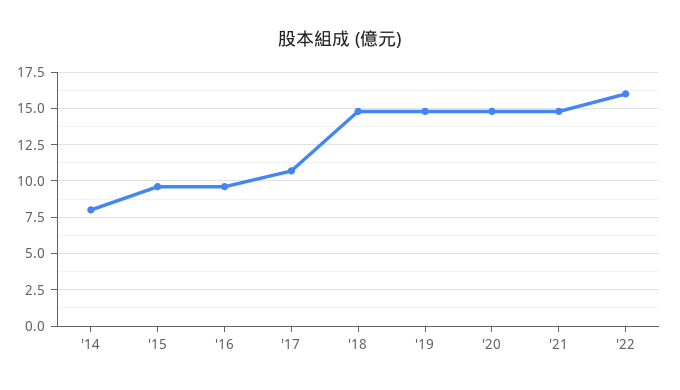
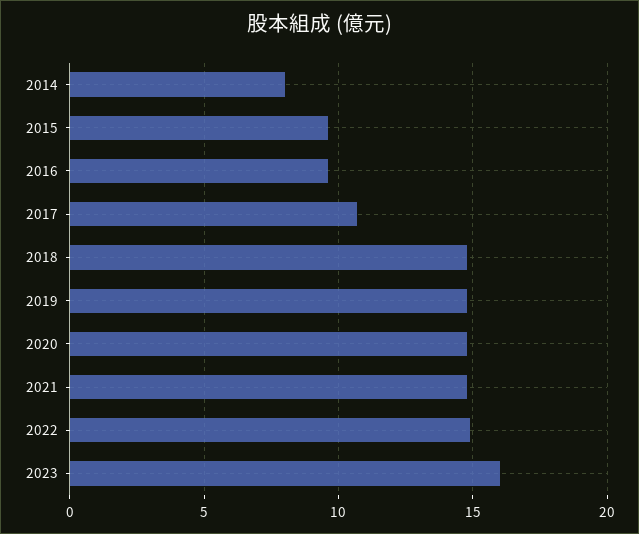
'22: 16 -> 15
2023: none -> 16

